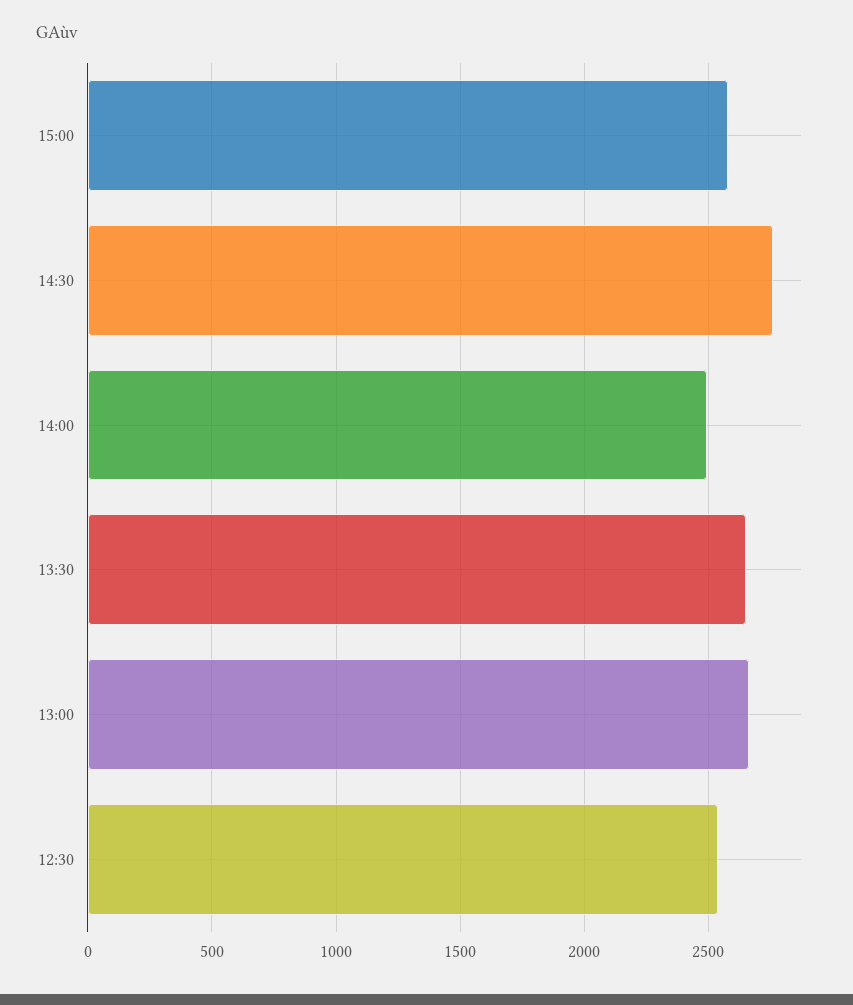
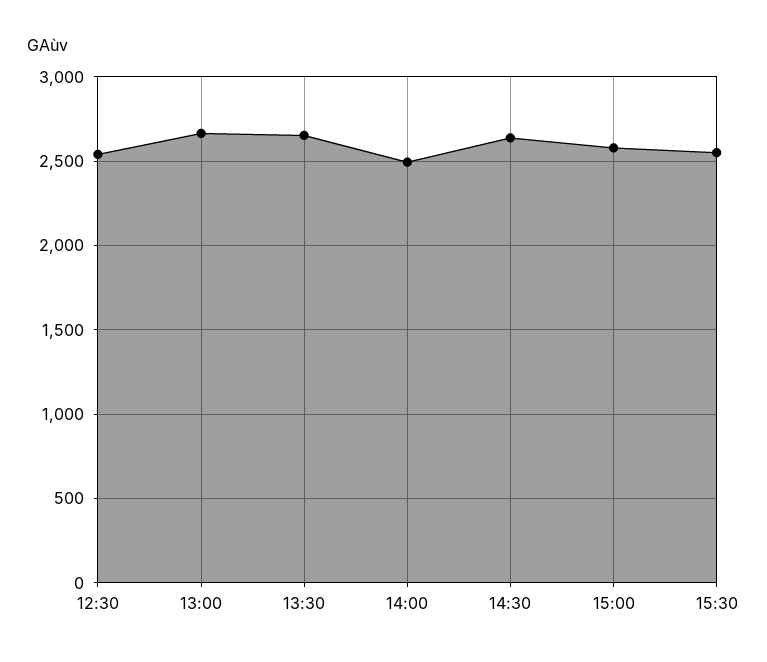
14:30: 2750 -> 2650
15:30: none -> 2550

